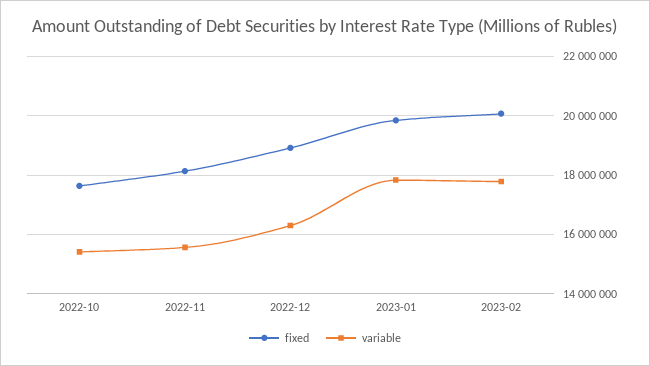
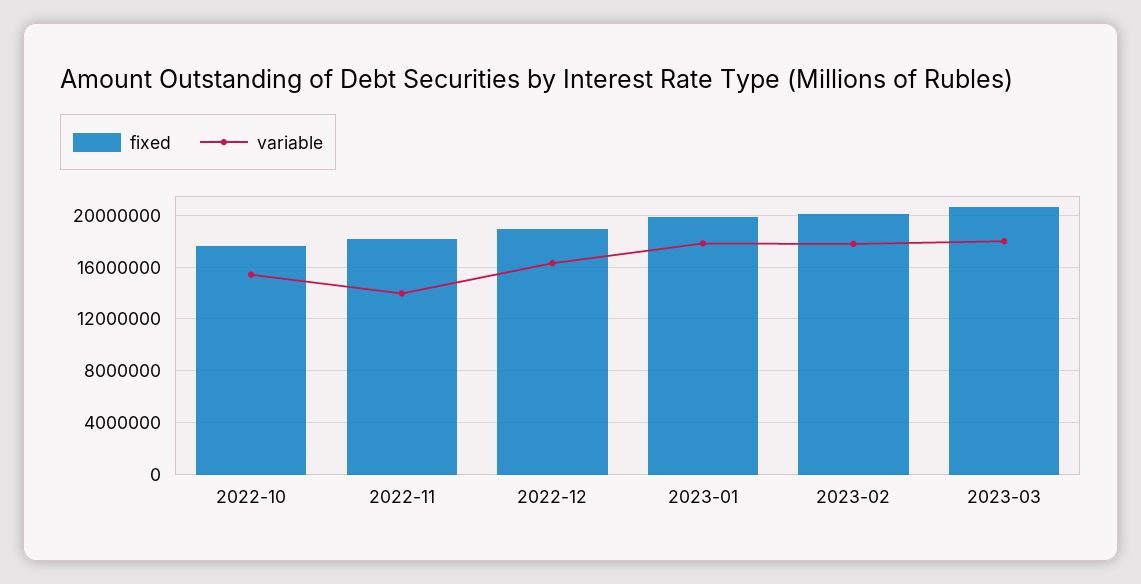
variable, 2022-11: 15500000 -> 14000000
fixed, 2023-03: none -> 20500000
variable, 2023-03: none -> 18000000

